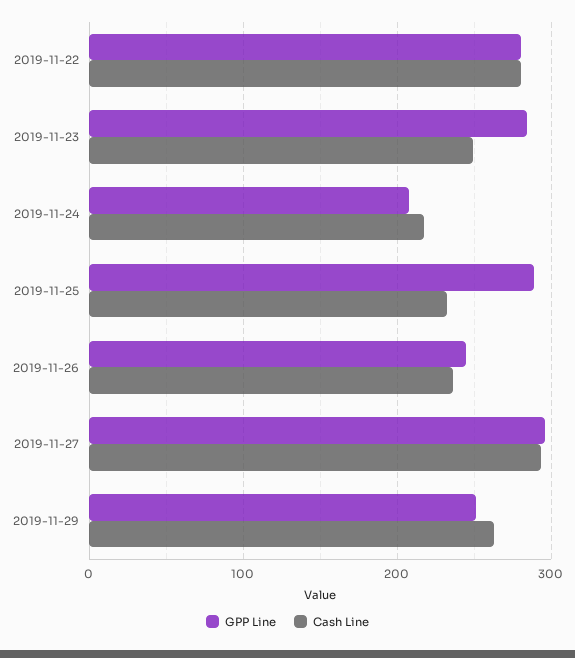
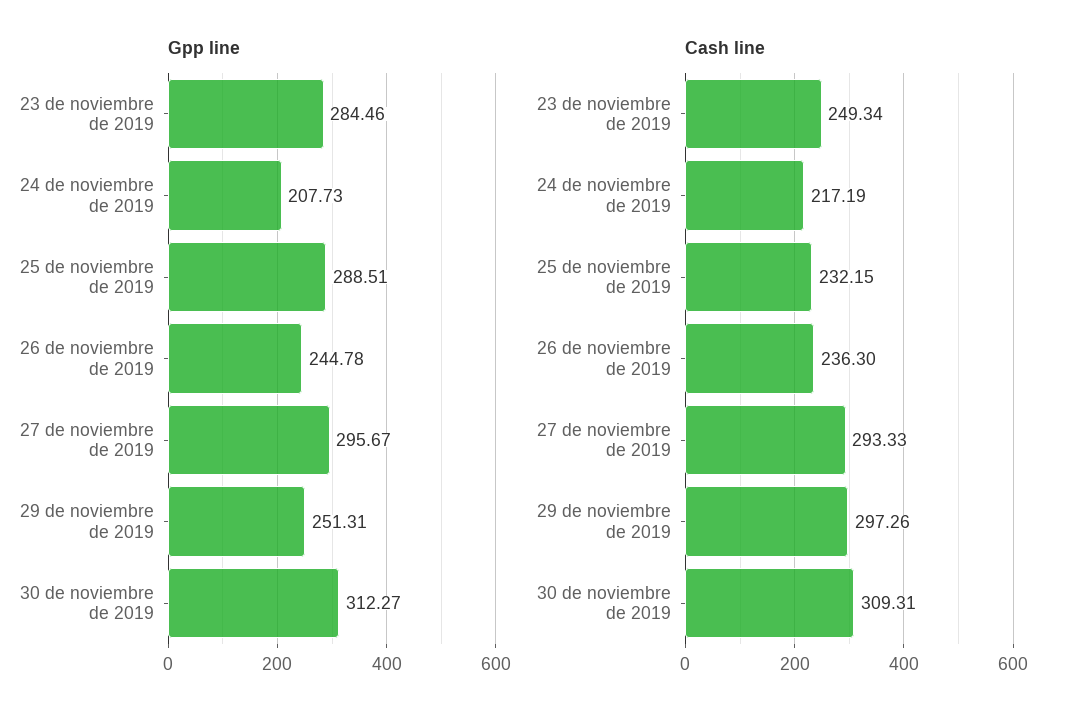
GPP Line, 2019-11-22: 280 -> none
Cash Line, 2019-11-22: 280 -> none
Cash Line, 2019-11-29: 260 -> 297.26
GPP Line, 30 de noviembre de 2019: none -> 312.27
Cash Line, 30 de noviembre de 2019: none -> 309.31

